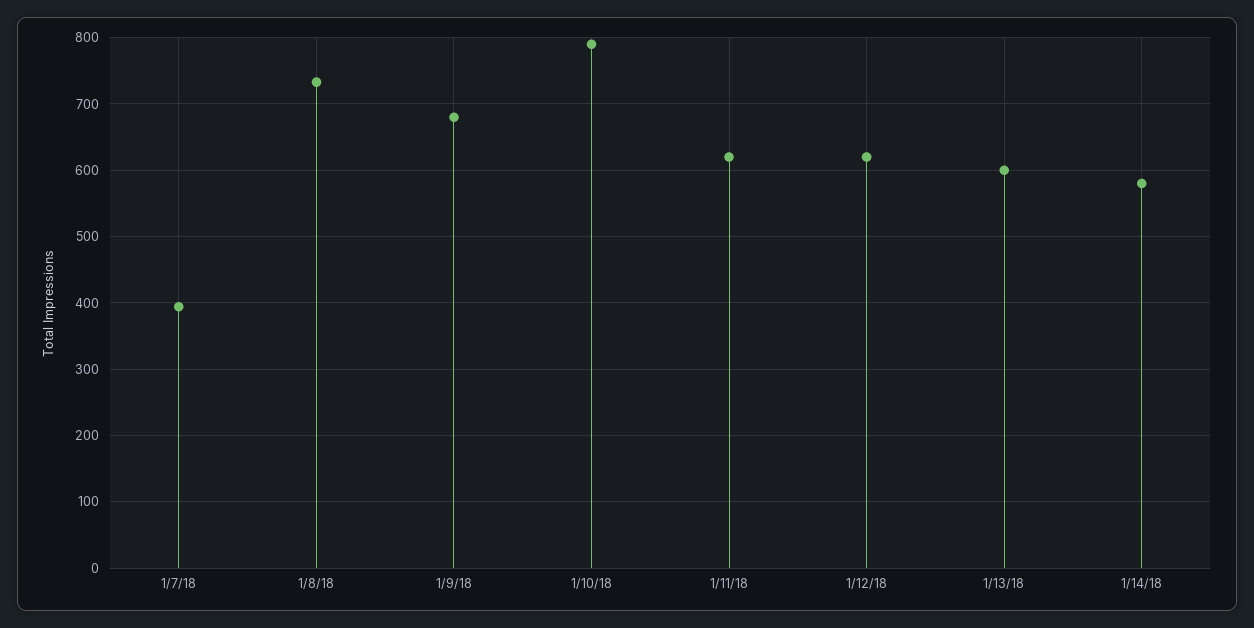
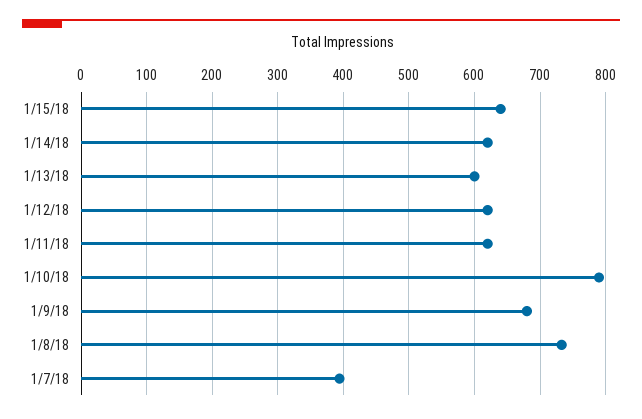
1/14/18: 580 -> 620
1/15/18: none -> 640

